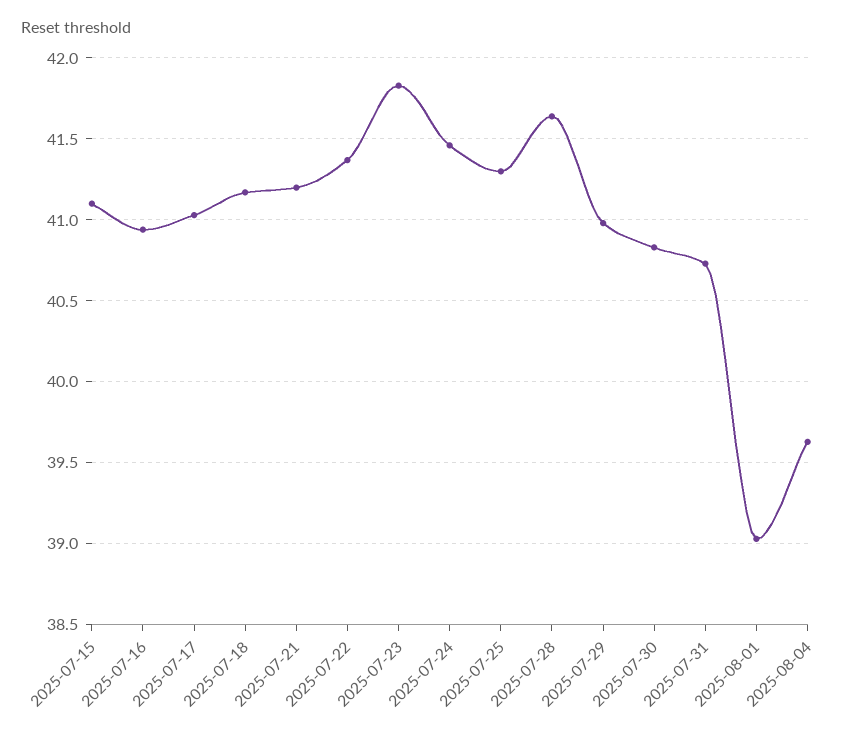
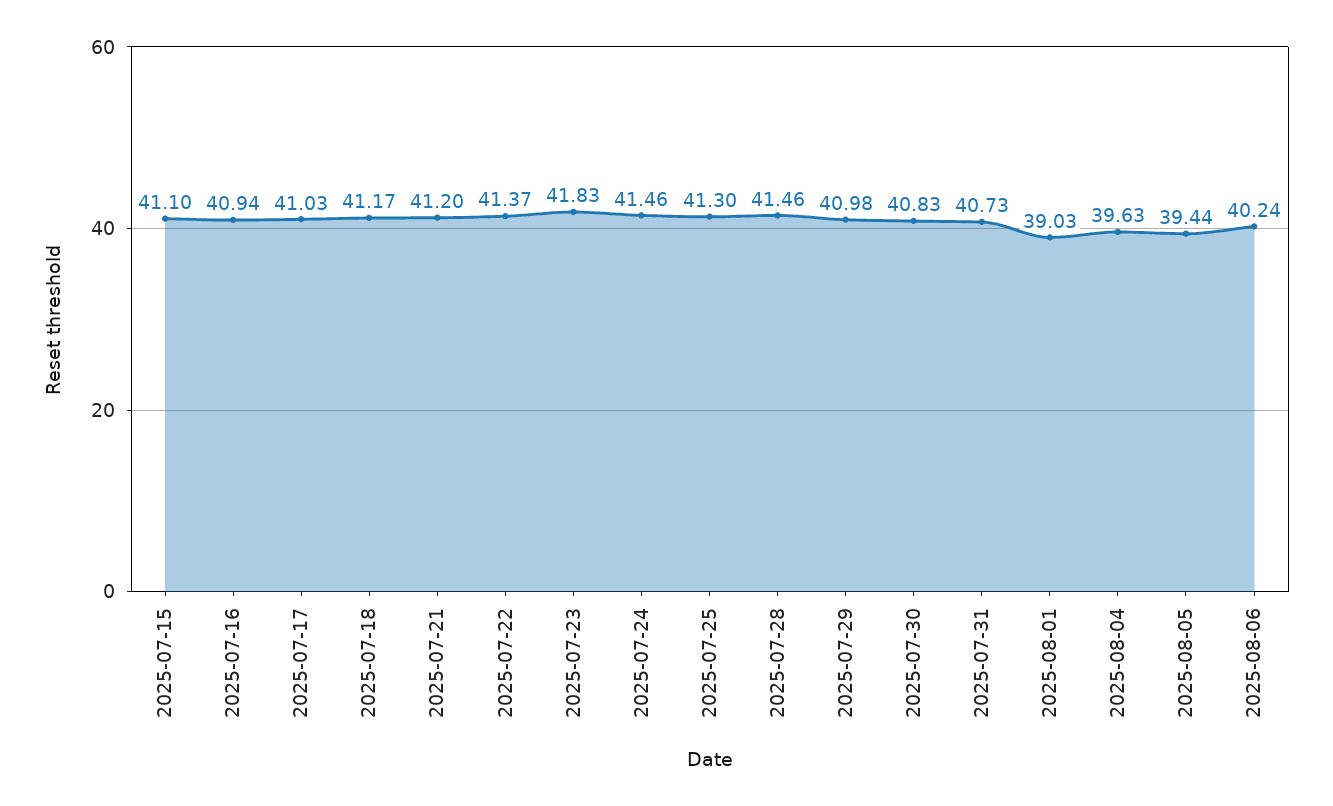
2025-07-28: 41.65 -> 41.46
2025-08-05: none -> 39.44
2025-08-06: none -> 40.24

